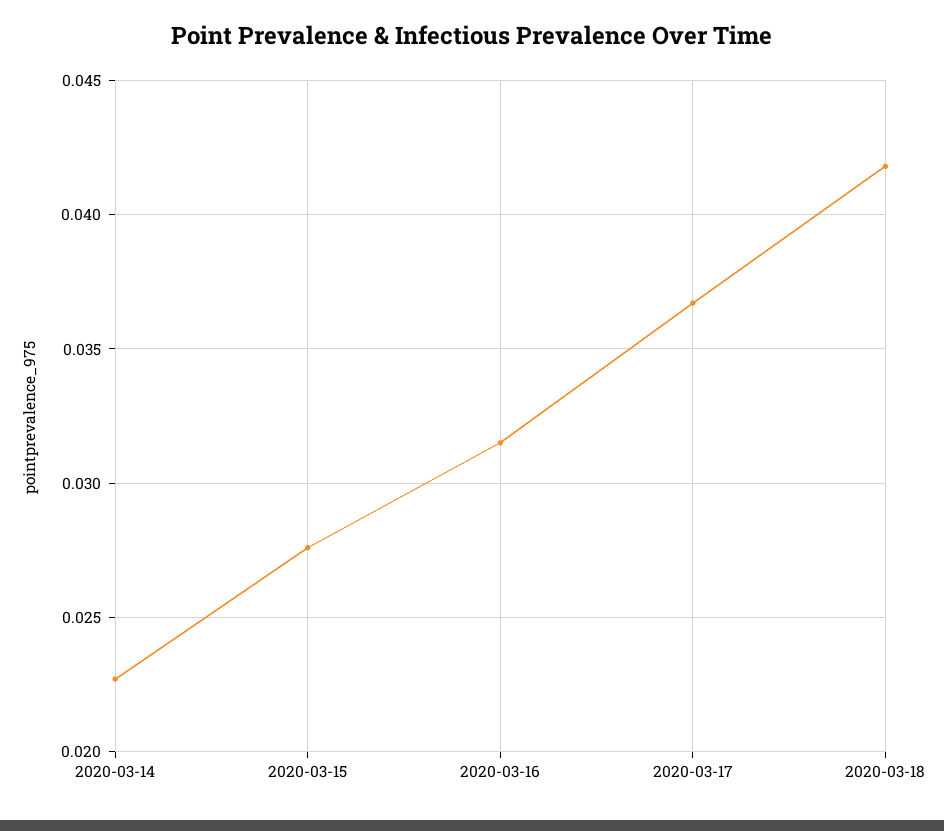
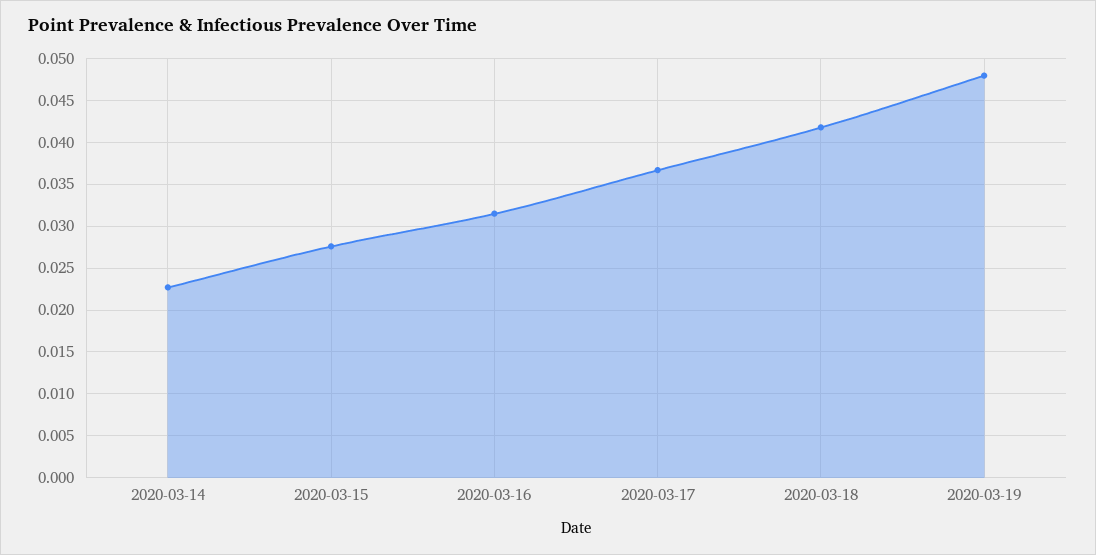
2020-03-19: none -> 0.048

